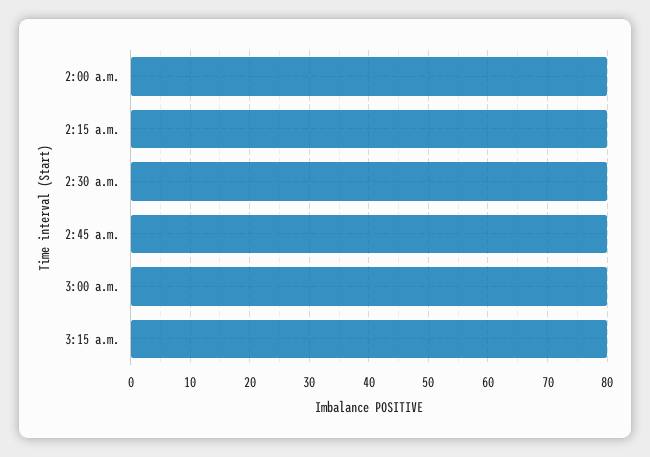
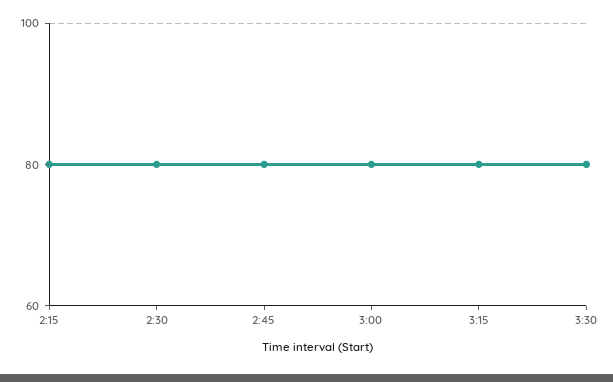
2:00 a.m.: 80 -> none
3:30: none -> 80

